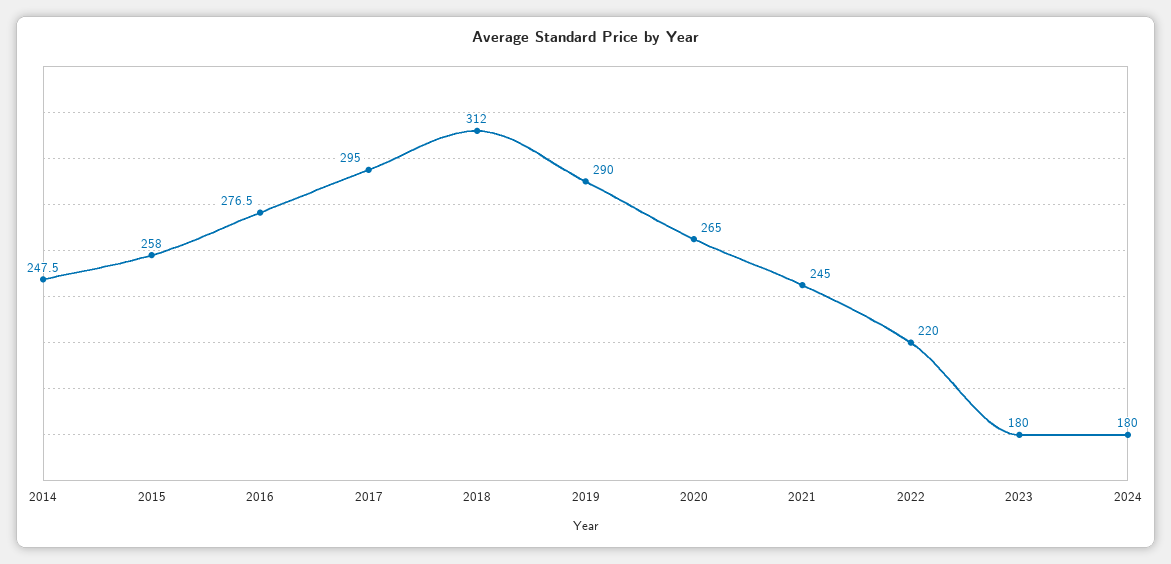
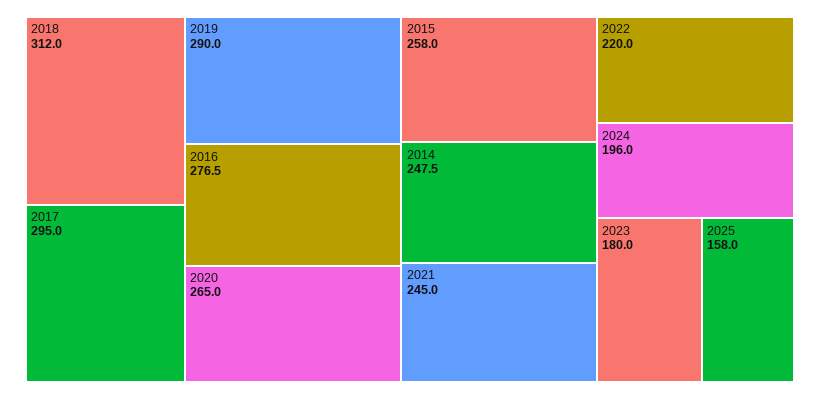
2024: 180 -> 196
2025: none -> 158

